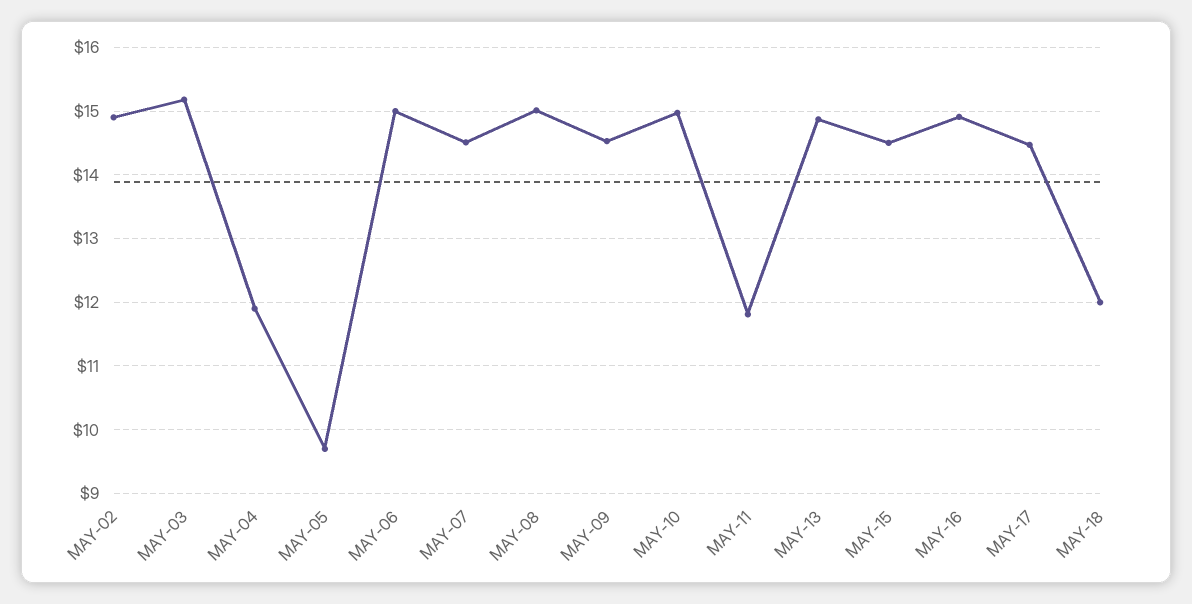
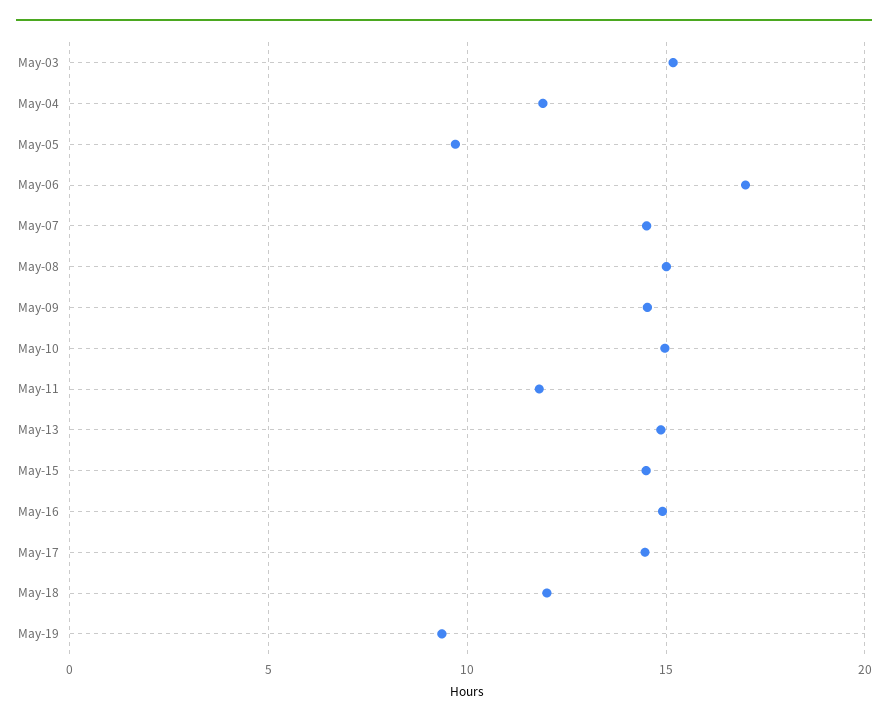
MAY-02: 14.9 -> none
MAY-06: 15 -> 17
May-19: none -> 9.5

